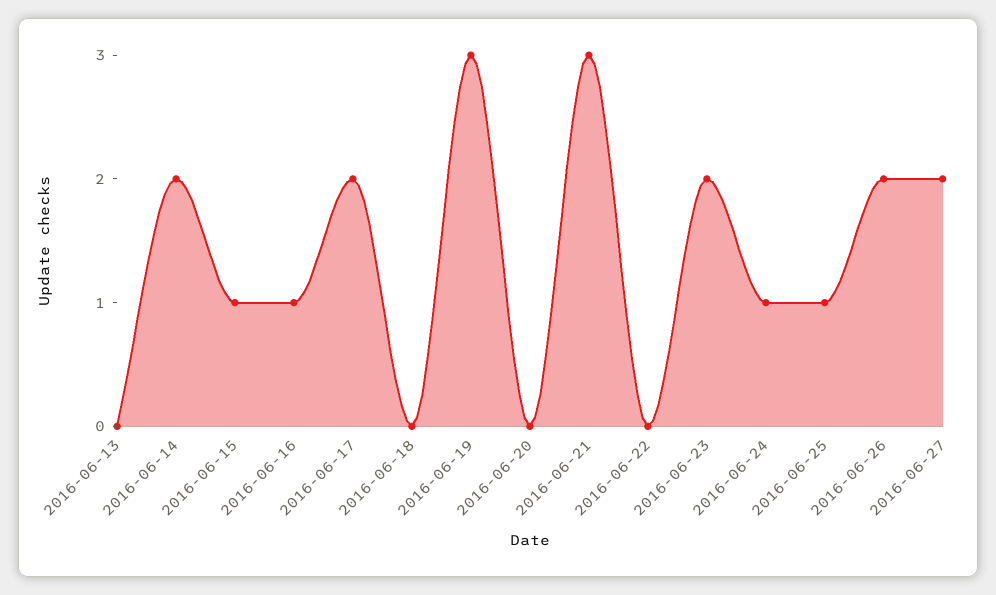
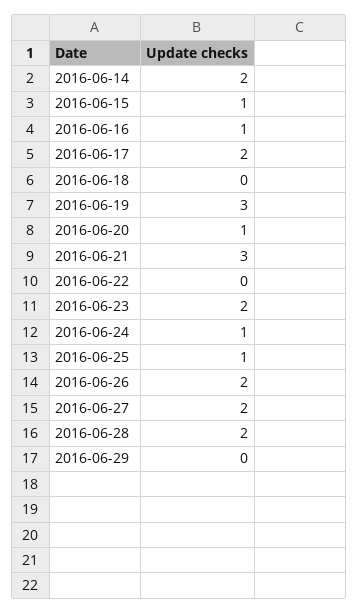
2016-06-13: 0 -> none
2016-06-20: 0 -> 1
2016-06-28: none -> 2
2016-06-29: none -> 0

